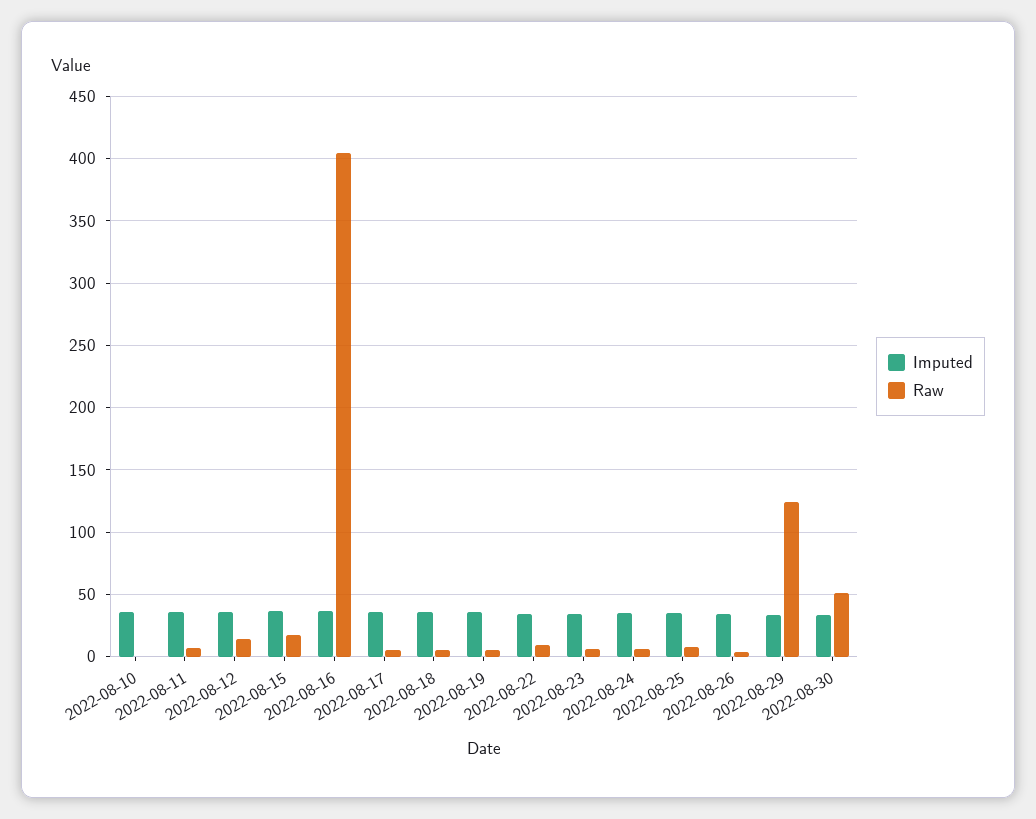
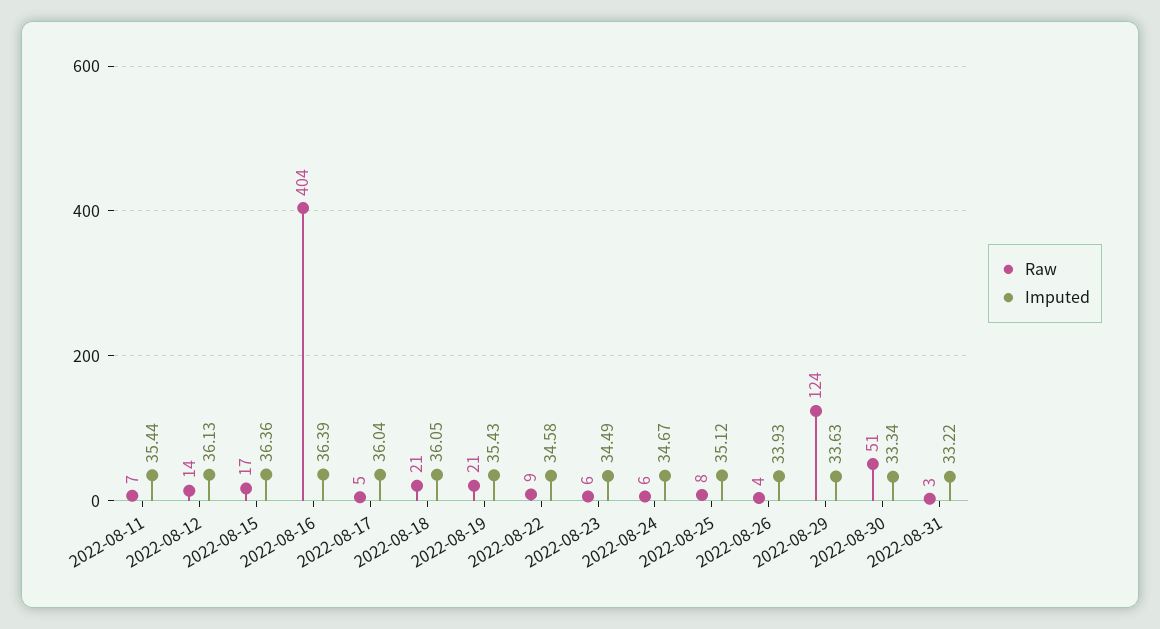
Imputed, 2022-08-10: 35 -> none
Raw, 2022-08-10: 0 -> none
Raw, 2022-08-18: 5 -> 21
Raw, 2022-08-19: 5 -> 21
Raw, 2022-08-31: none -> 3
Imputed, 2022-08-31: none -> 33.22

